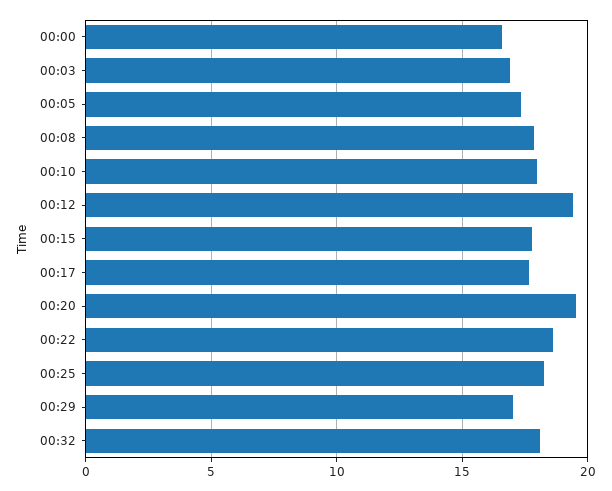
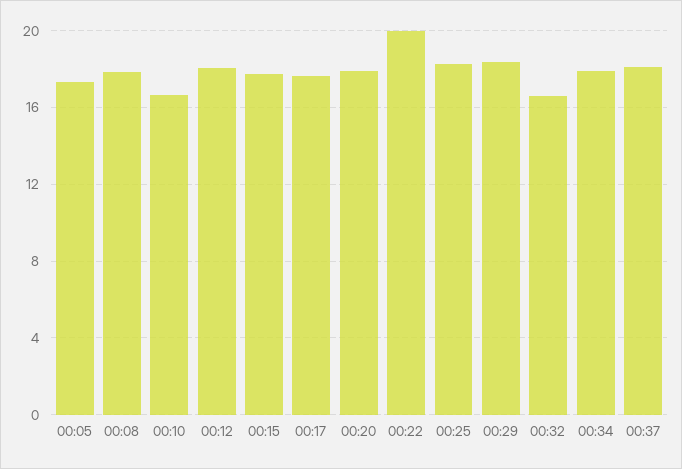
00:00: 16.5 -> none
00:03: 17 -> none
00:10: 18 -> 16.5
00:12: 19.5 -> 18
00:20: 19.5 -> 18
00:22: 18.5 -> 20
00:29: 17 -> 18.5
00:32: 18 -> 16.5
00:34: none -> 18
00:37: none -> 18

